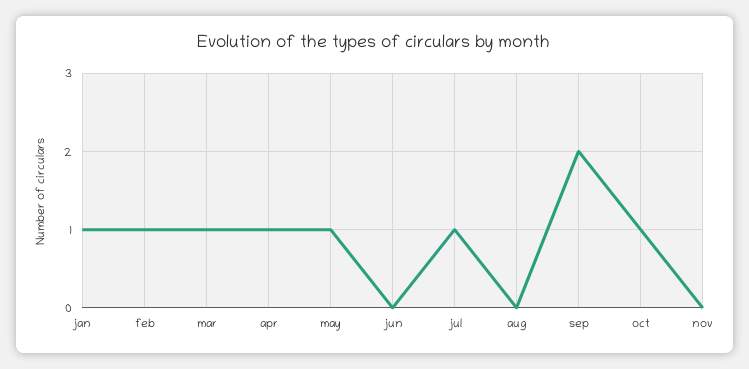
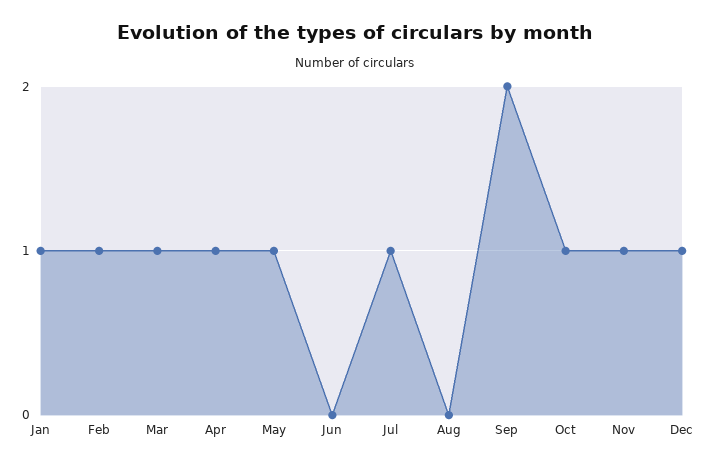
nov: 0 -> 1
Dec: none -> 1

